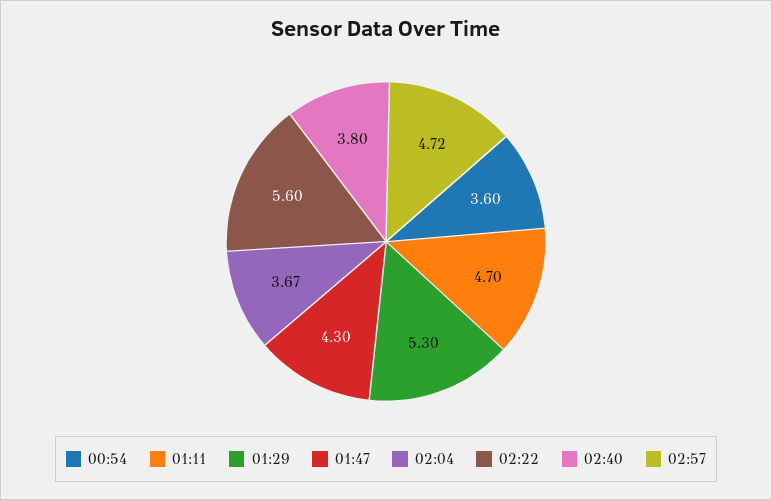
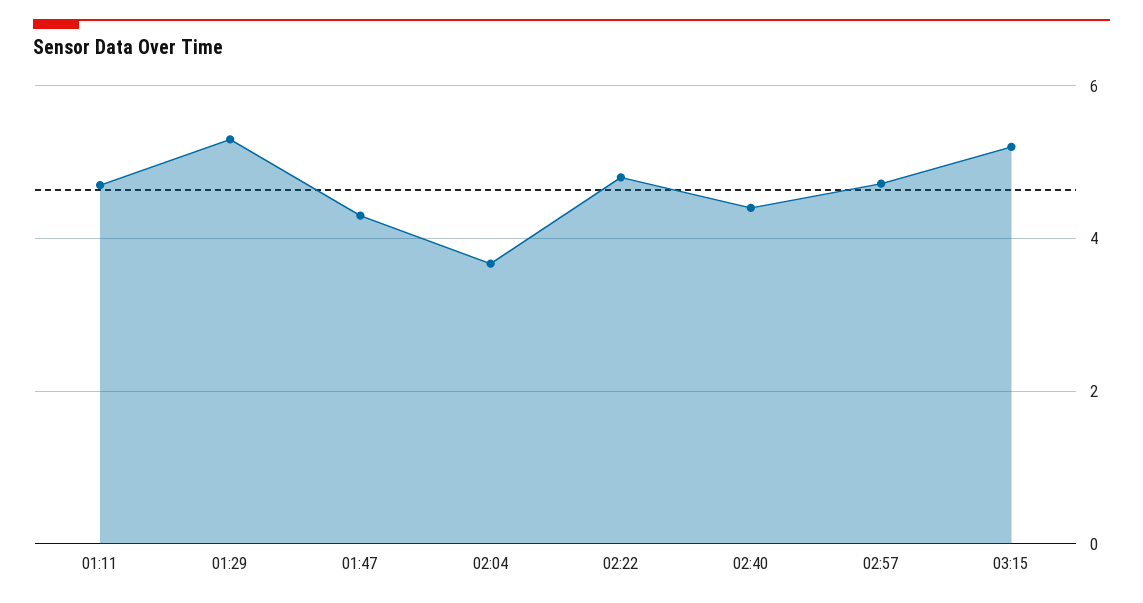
00:54: 3.6 -> none
02:22: 5.6 -> 4.8
02:40: 3.8 -> 4.4
03:15: none -> 5.2

